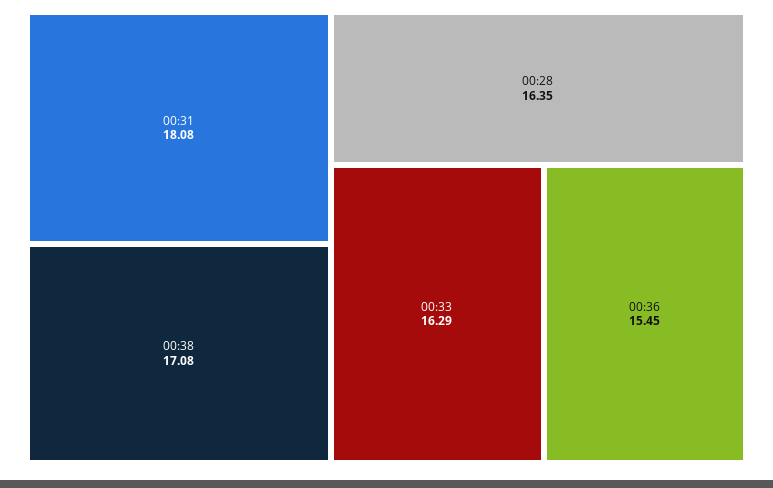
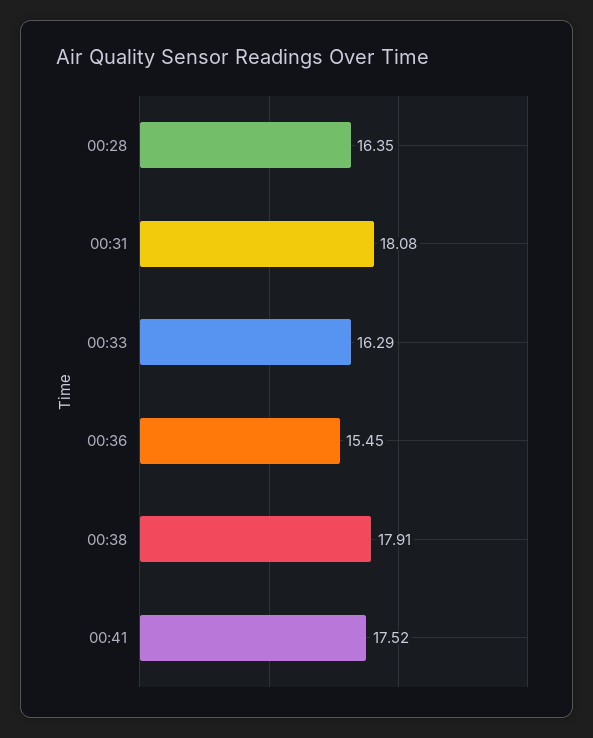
00:38: 17.08 -> 17.91
00:41: none -> 17.52

